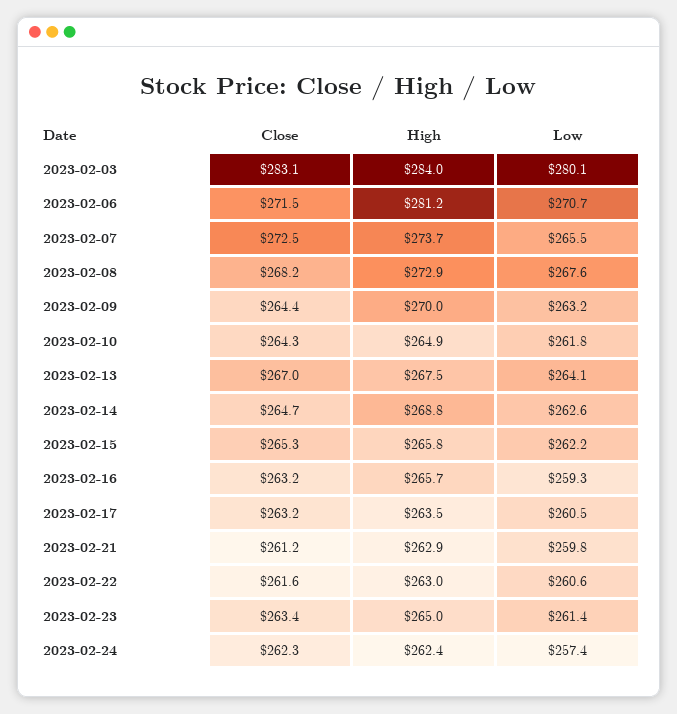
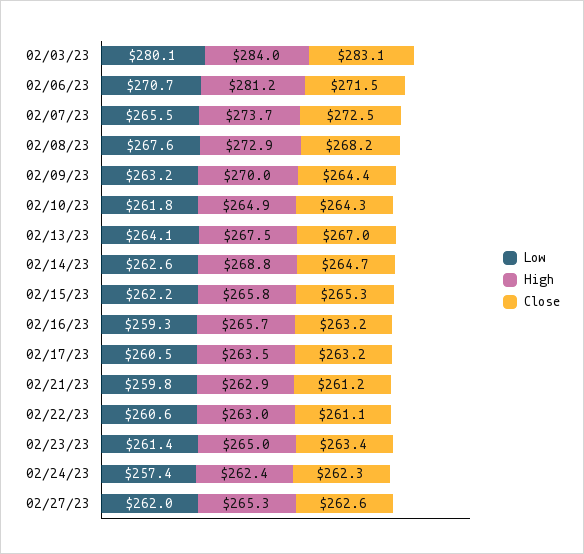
Close, 2023-02-22: 261.6 -> 261.1
Low, 02/27/23: none -> 262
High, 02/27/23: none -> 265.3
Close, 02/27/23: none -> 262.6

